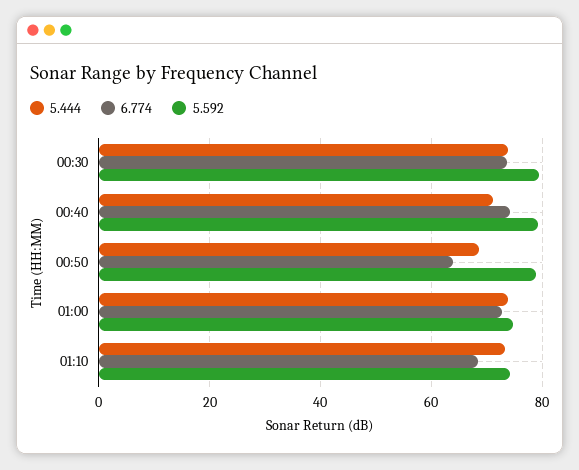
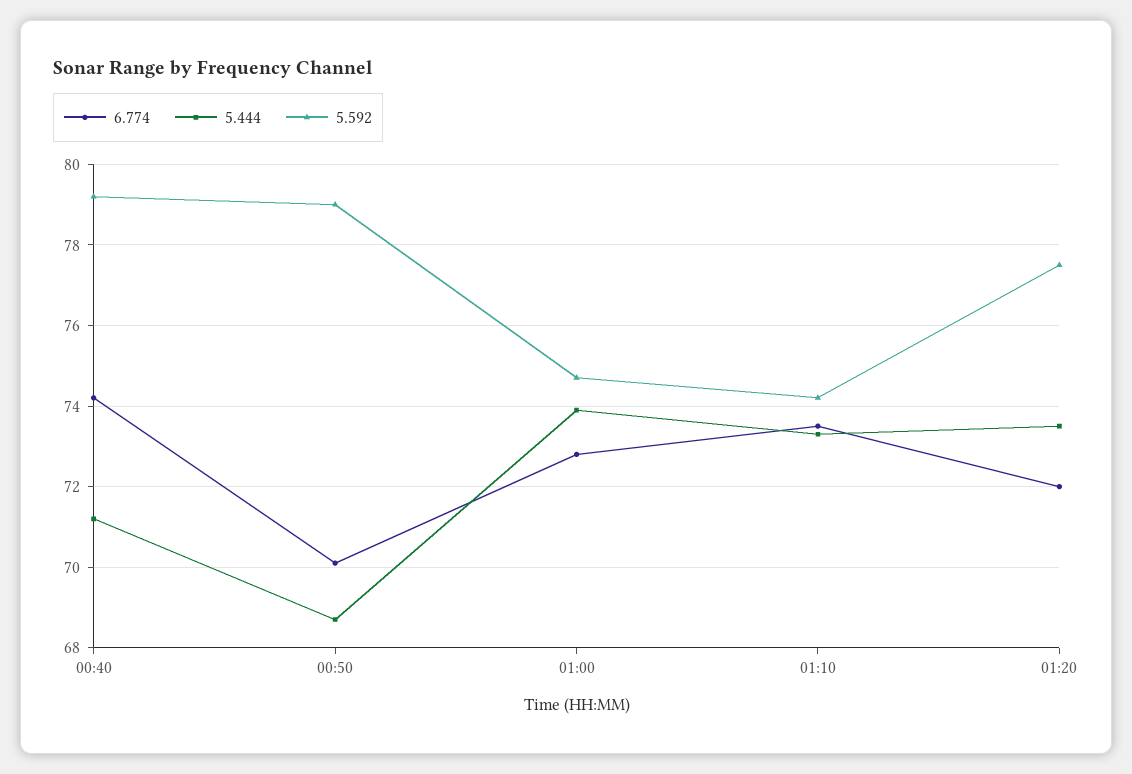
5.444, 00:30: 74 -> none
6.774, 00:30: 74 -> none
5.592, 00:30: 80 -> none
6.774, 00:50: 64 -> 70
6.774, 01:10: 68 -> 73.5
6.774, 01:20: none -> 72
5.444, 01:20: none -> 73.5
5.592, 01:20: none -> 77.5

